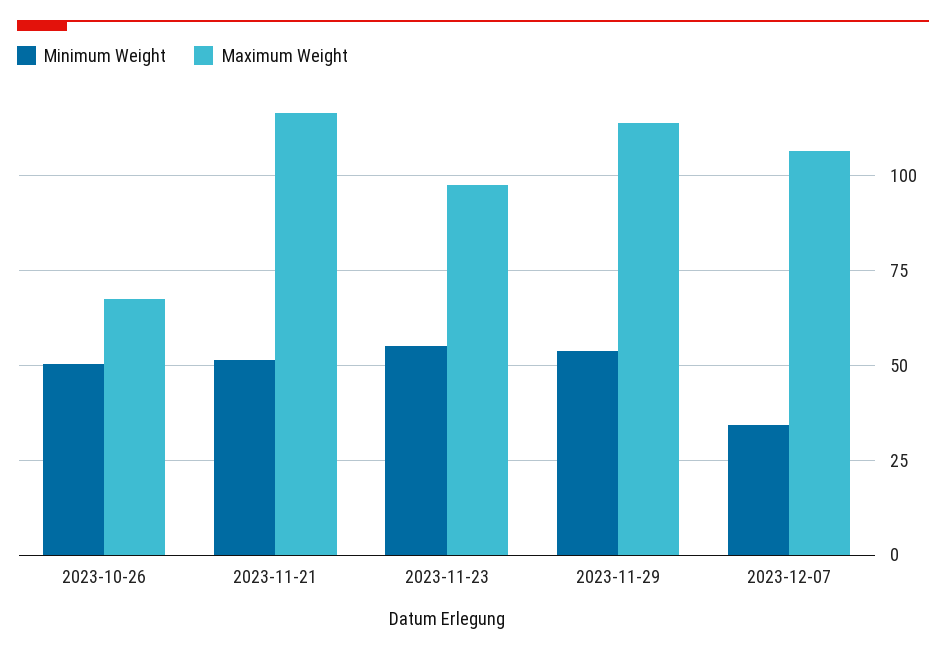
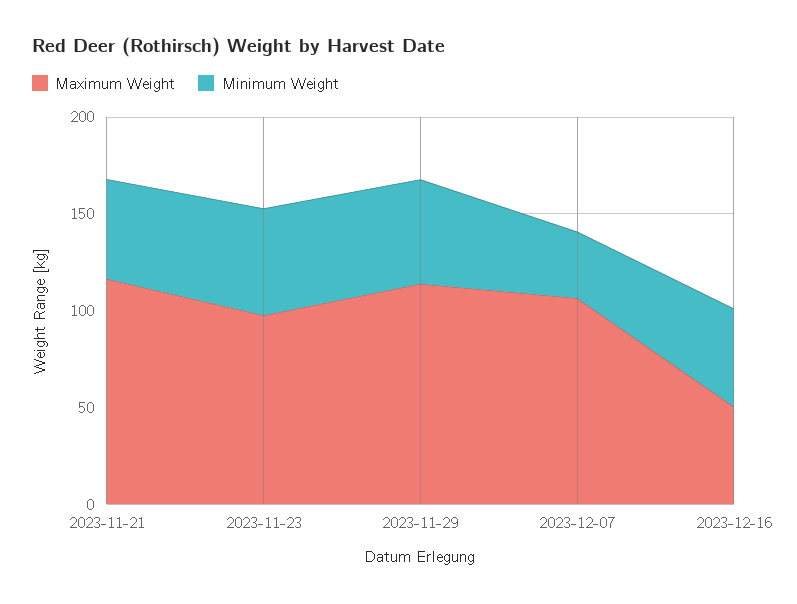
Minimum Weight, 2023-10-26: 50 -> none
Maximum Weight, 2023-10-26: 67.5 -> none
Maximum Weight, 2023-12-16: none -> 50
Minimum Weight, 2023-12-16: none -> 50

